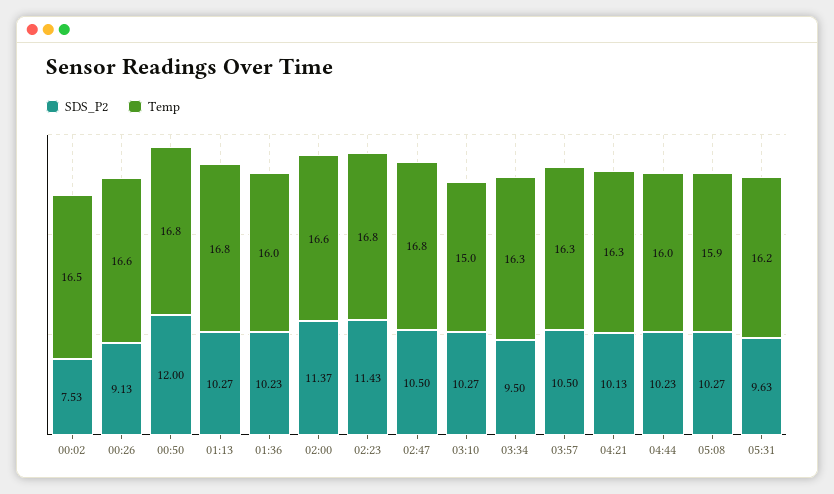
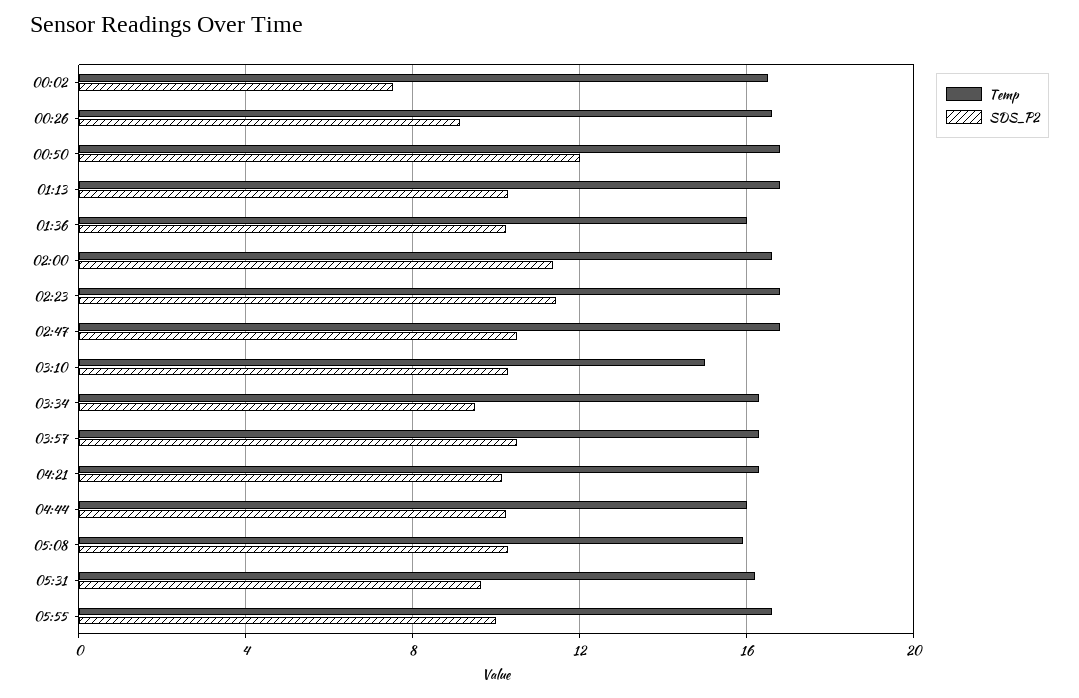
Temp, 05:55: none -> 16.5
SDS_P2, 05:55: none -> 10

